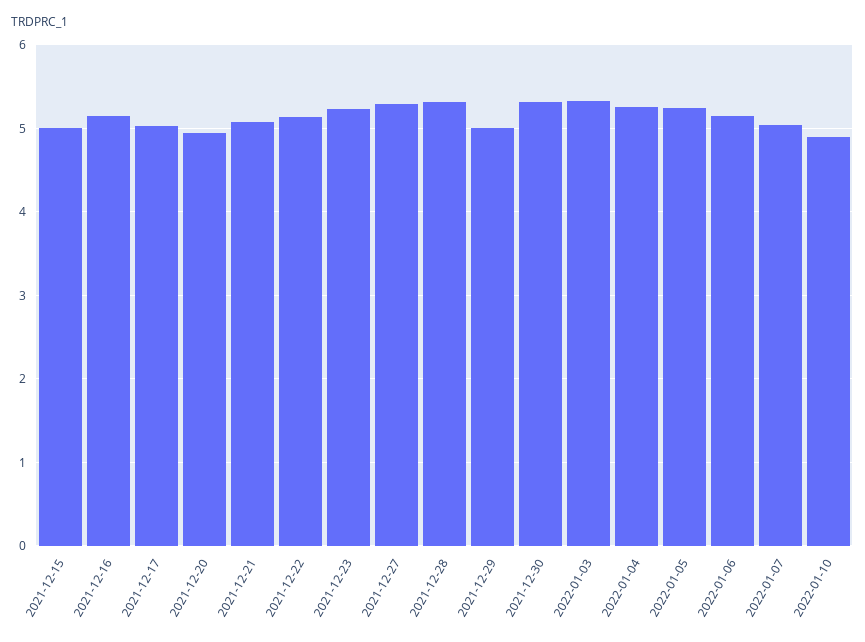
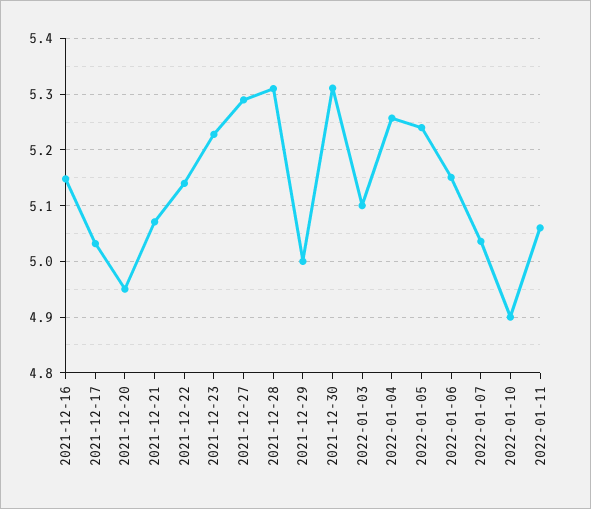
2021-12-15: 5 -> none
2022-01-03: 5.3 -> 5.1
2022-01-11: none -> 5.06

